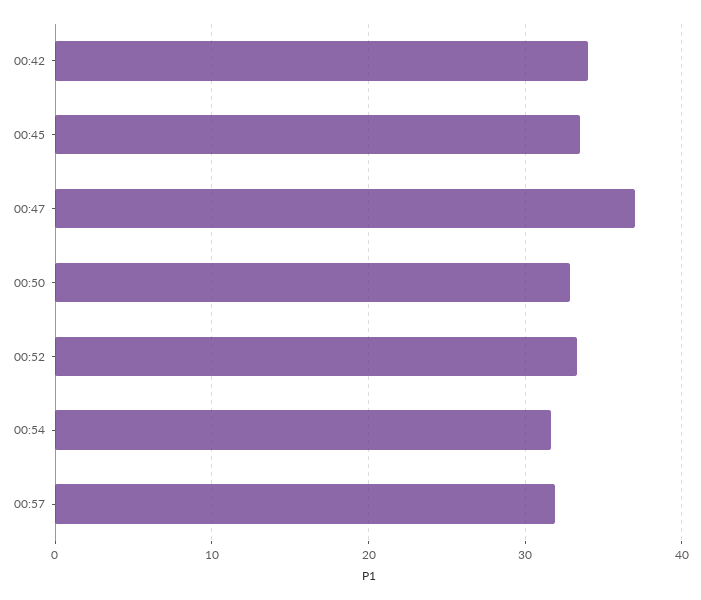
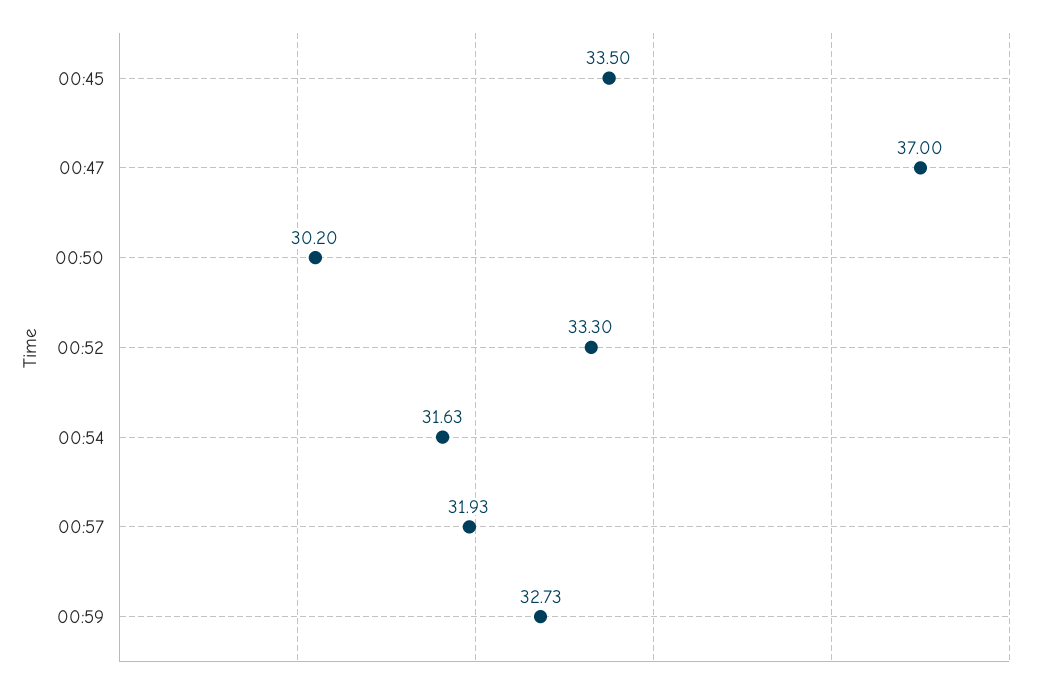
00:42: 34 -> none
00:50: 33 -> 30.2
00:59: none -> 32.73

